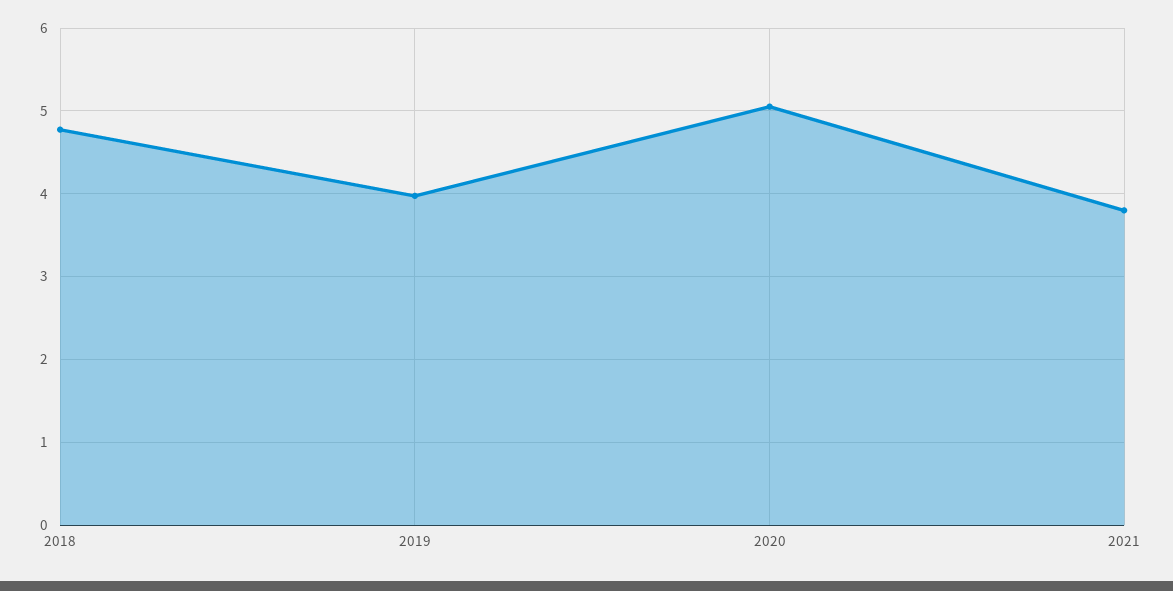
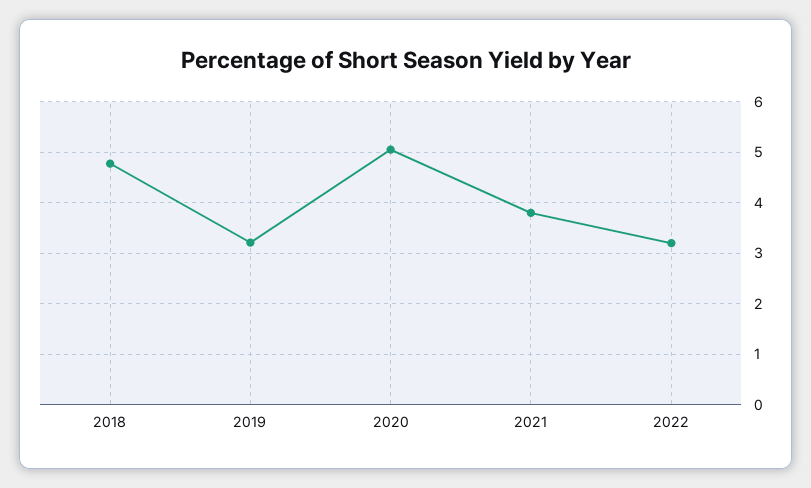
2019: 4 -> 3.2
2022: none -> 3.2

